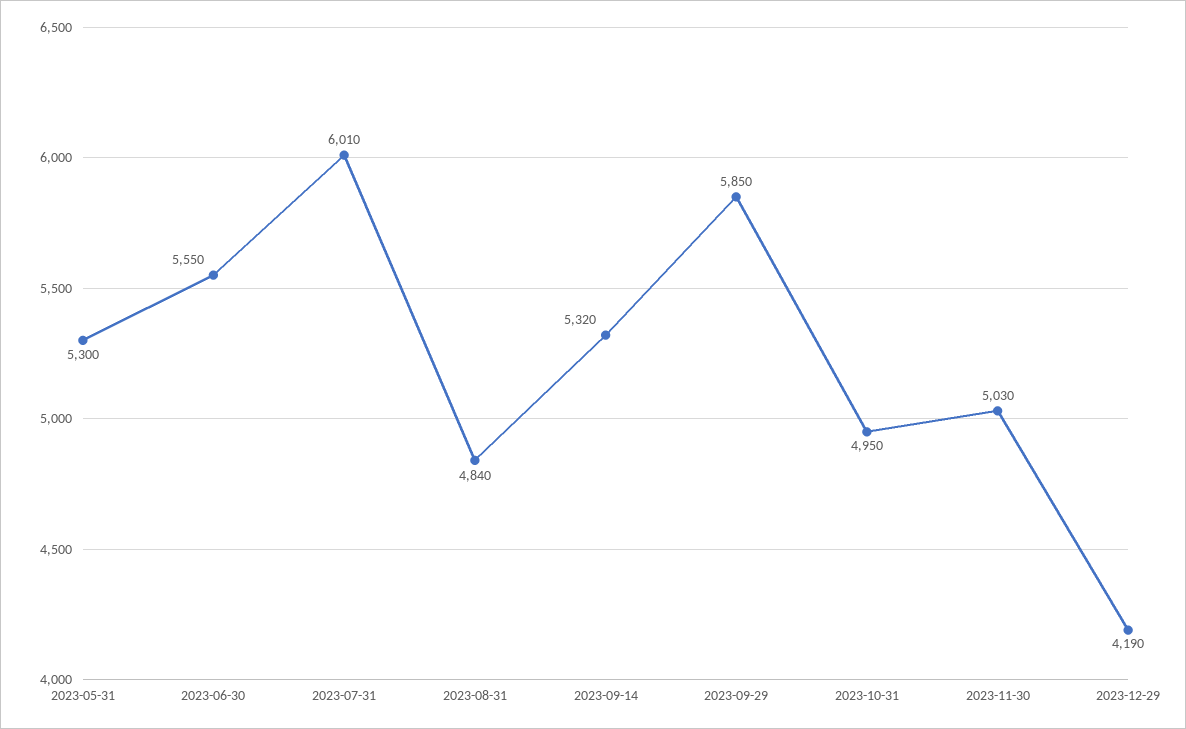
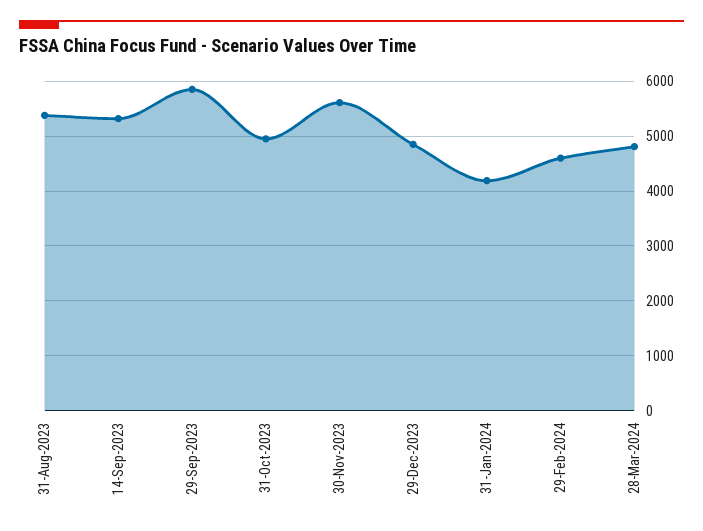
2023-05-31: 5300 -> none
2023-06-30: 5550 -> none
2023-07-31: 6010 -> none
2023-08-31: 4840 -> 5400
2023-11-30: 5030 -> 5600
2023-12-29: 4190 -> 4800
31-Jan-2024: none -> 4200
29-Feb-2024: none -> 4600
28-Mar-2024: none -> 4800

